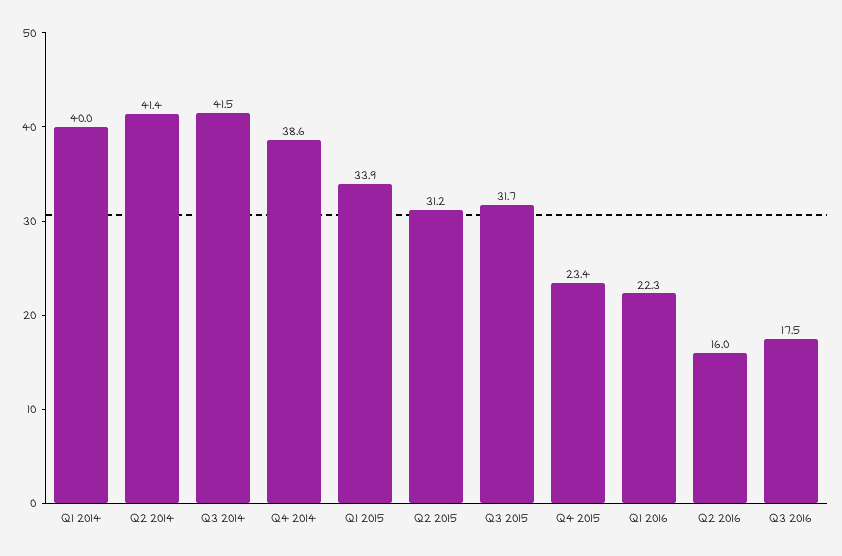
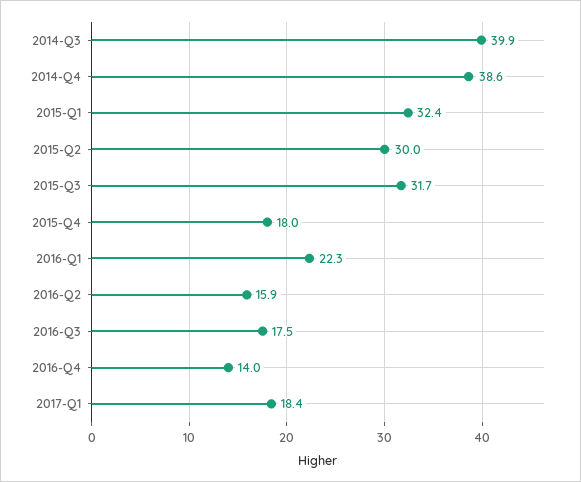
Q1 2014: 40 -> none
Q2 2014: 41.4 -> none
Q3 2014: 41.5 -> 39.9
Q1 2015: 33.9 -> 32.4
Q2 2015: 31.2 -> 30
Q4 2015: 23.4 -> 18
Q2 2016: 16 -> 15.9
2016-Q4: none -> 14
2017-Q1: none -> 18.4

